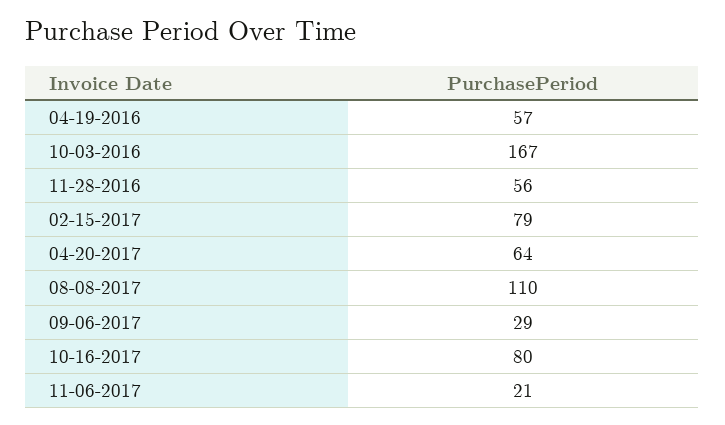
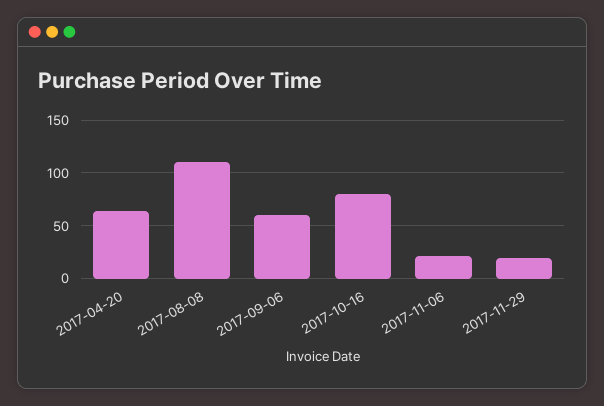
04-19-2016: 57 -> none
10-03-2016: 167 -> none
11-28-2016: 56 -> none
02-15-2017: 79 -> none
09-06-2017: 29 -> 60
2017-11-29: none -> 20

